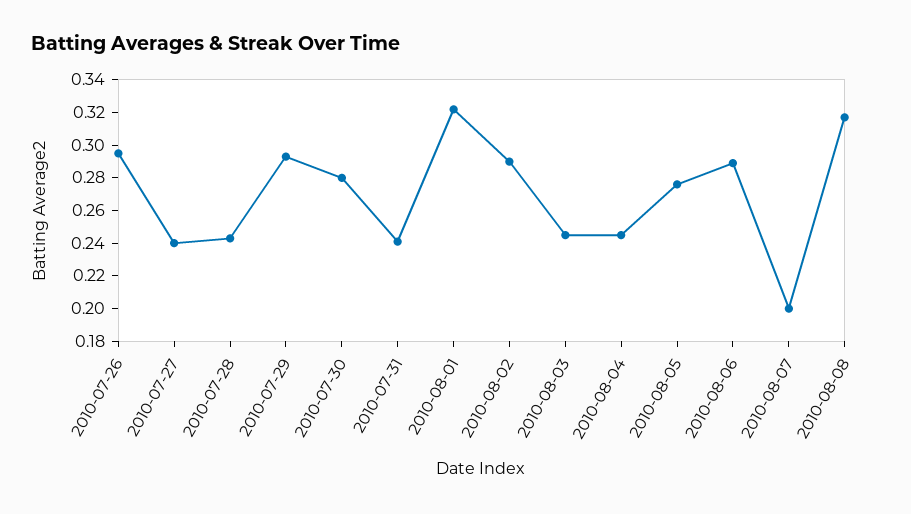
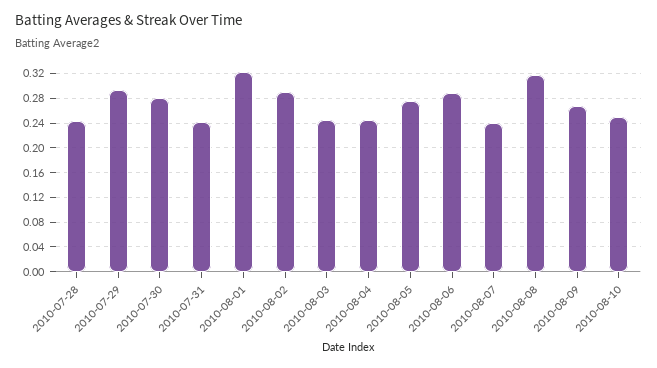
2010-07-26: 0.295 -> none
2010-07-27: 0.24 -> none
2010-08-07: 0.2 -> 0.24
2010-08-09: none -> 0.27
2010-08-10: none -> 0.25

